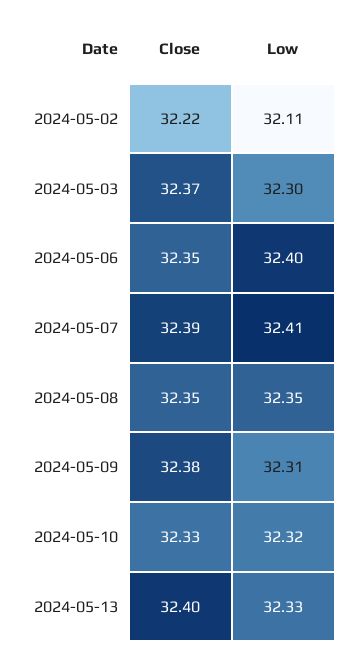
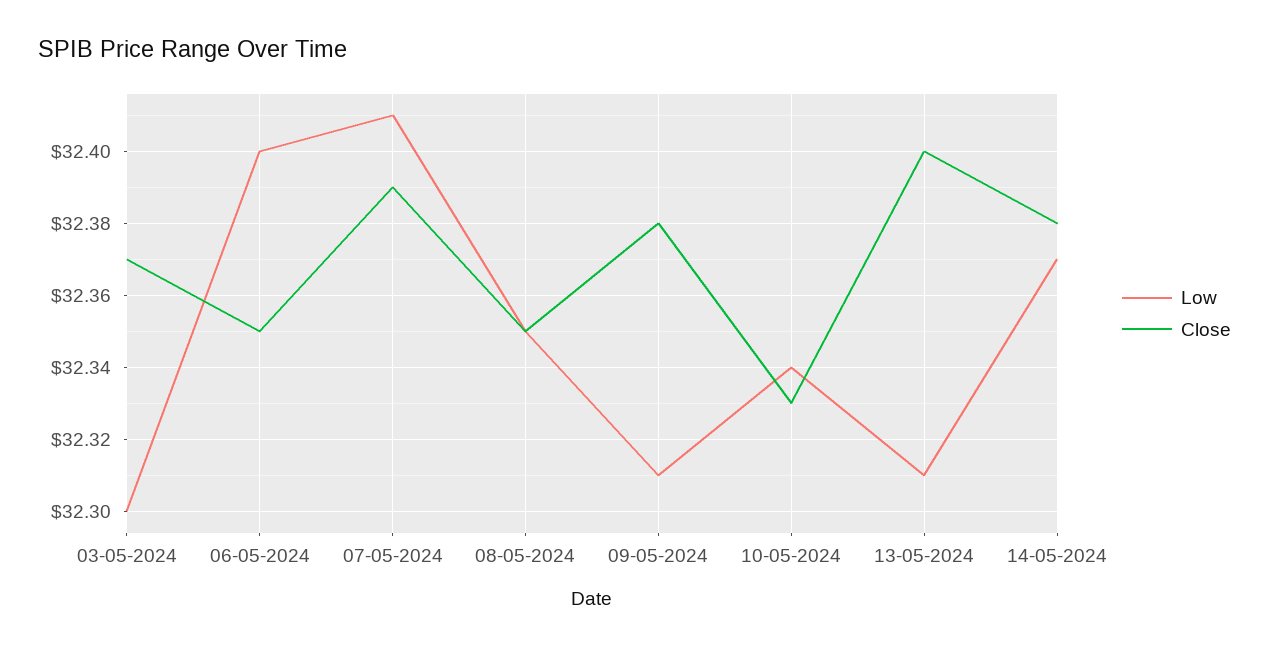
Close, 2024-05-02: 32.22 -> none
Low, 2024-05-02: 32.11 -> none
Low, 2024-05-10: 32.32 -> 32.34
Low, 2024-05-13: 32.33 -> 32.31
Low, 14-05-2024: none -> 32.37
Close, 14-05-2024: none -> 32.38

